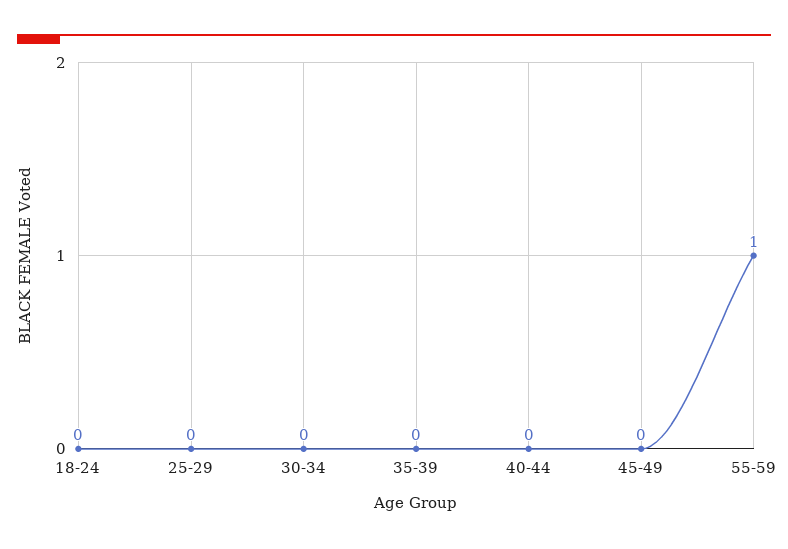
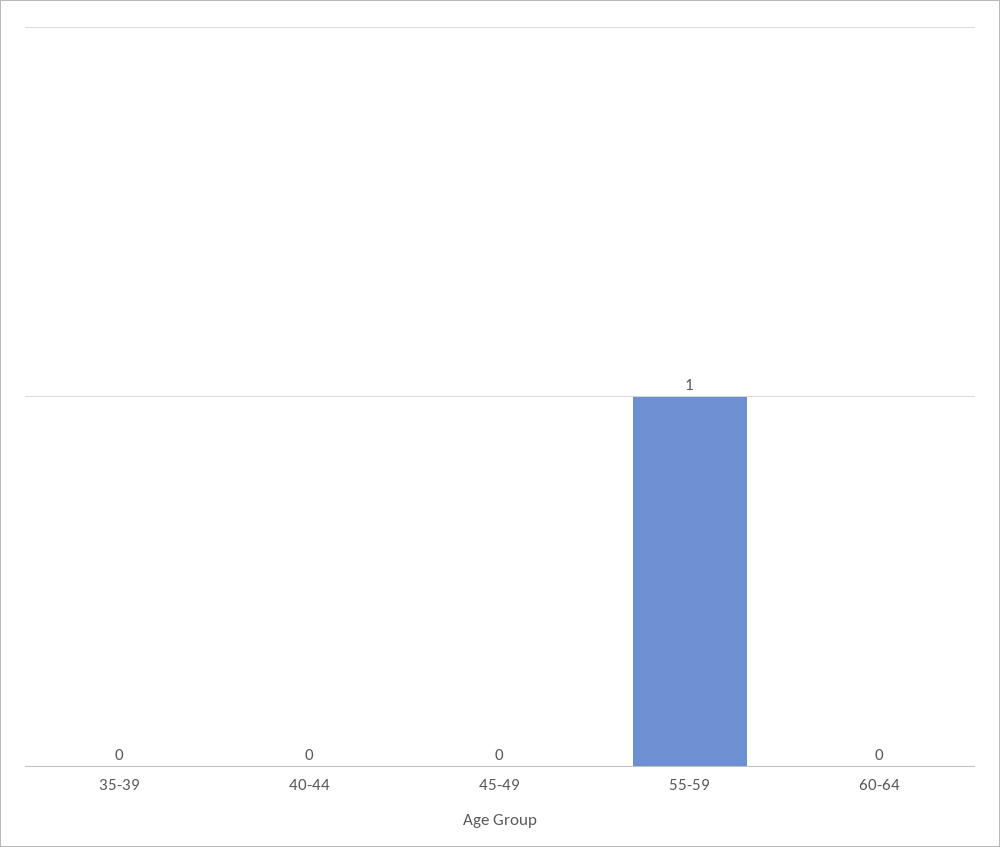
18-24: 0 -> none
25-29: 0 -> none
30-34: 0 -> none
60-64: none -> 0

